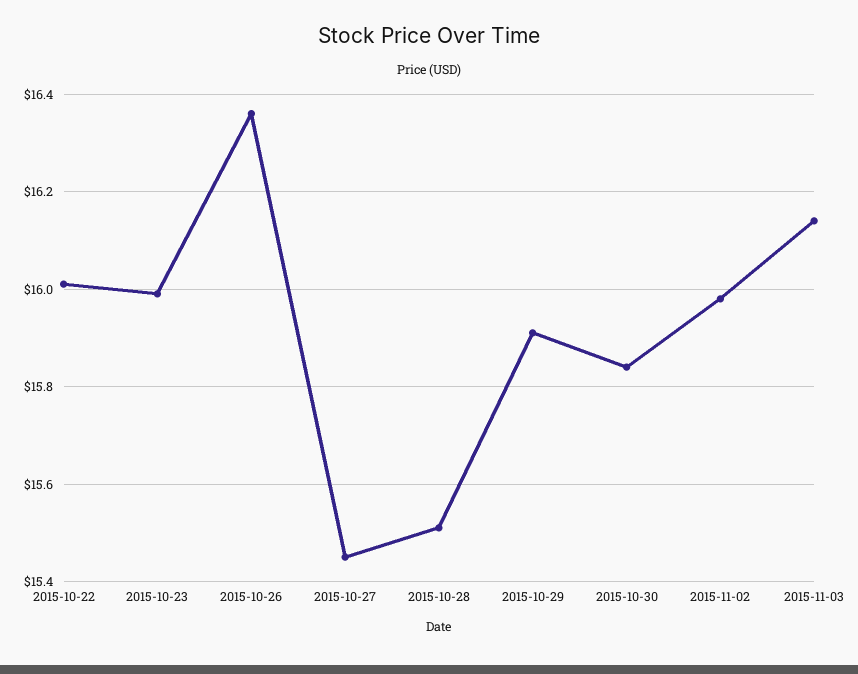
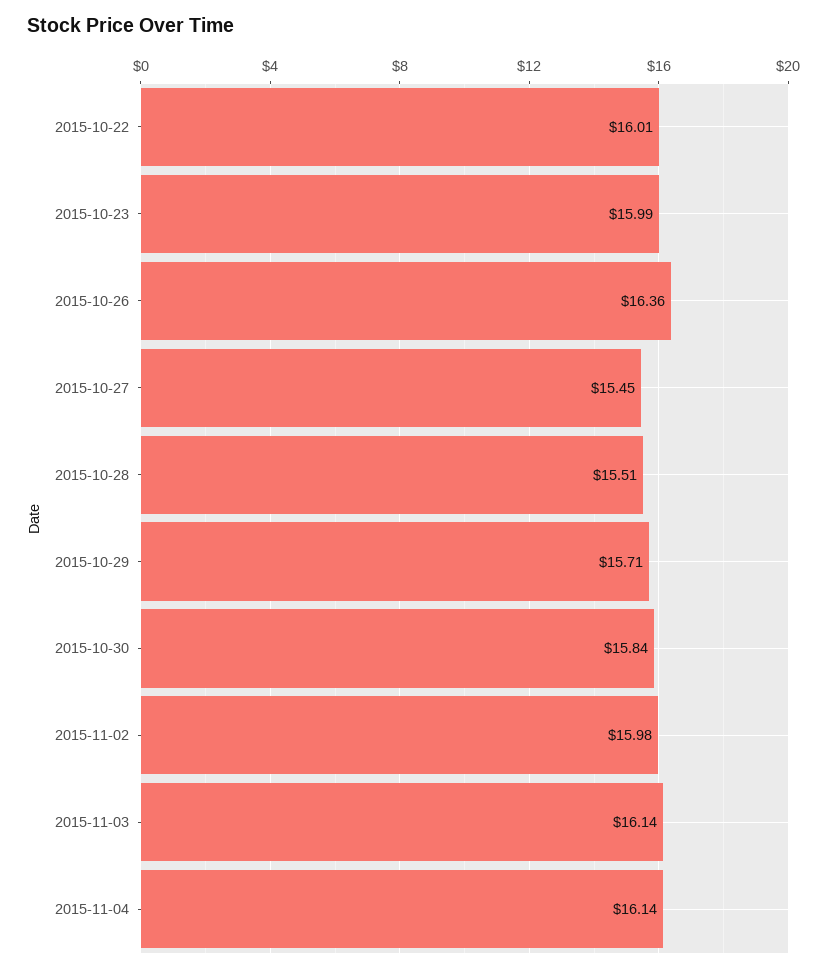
2015-10-29: 15.9 -> 15.71
2015-11-04: none -> 16.14

